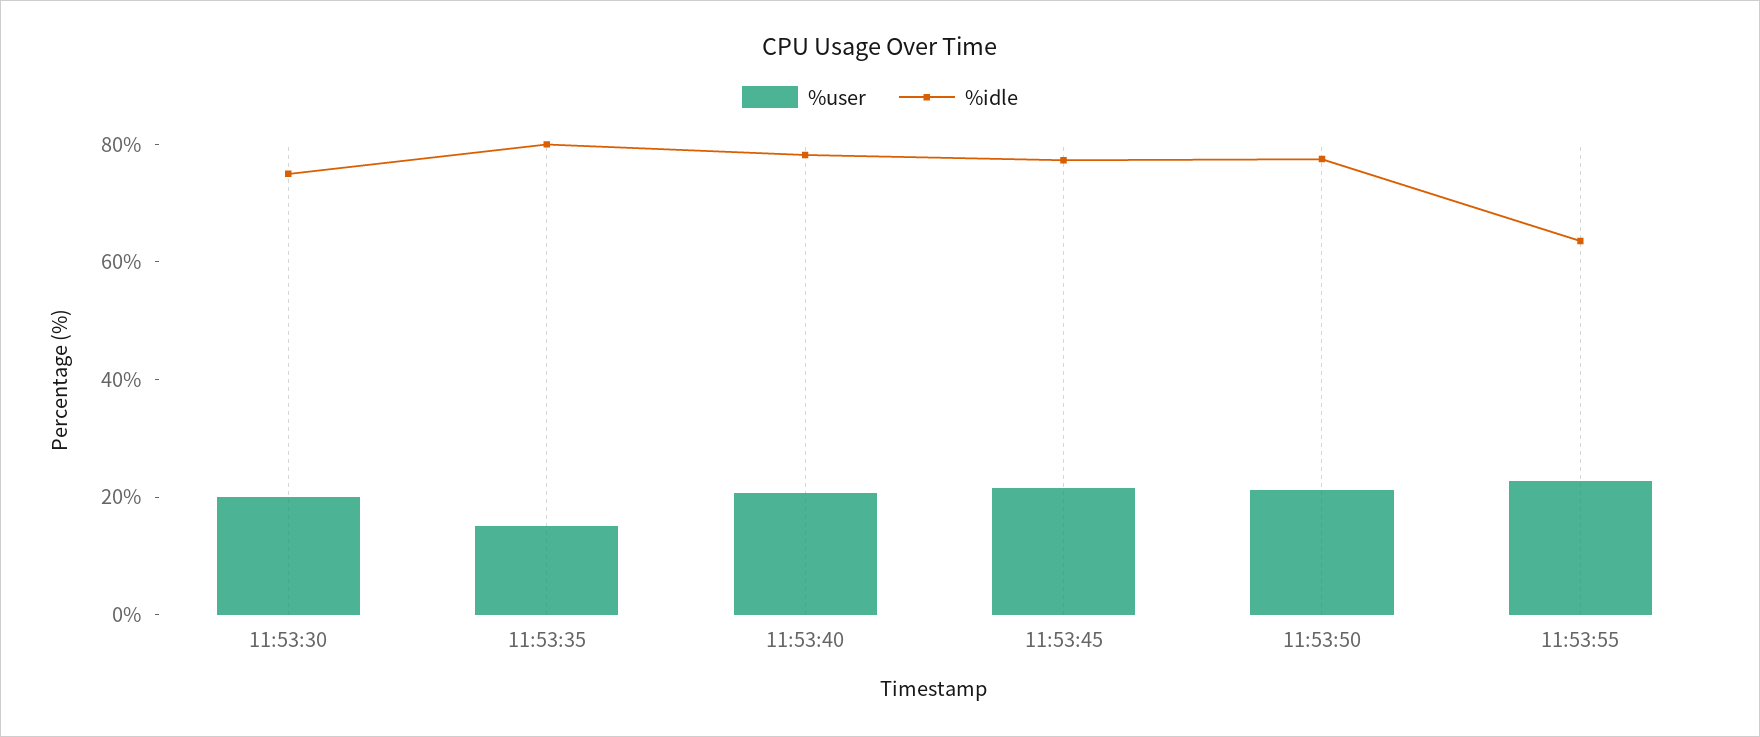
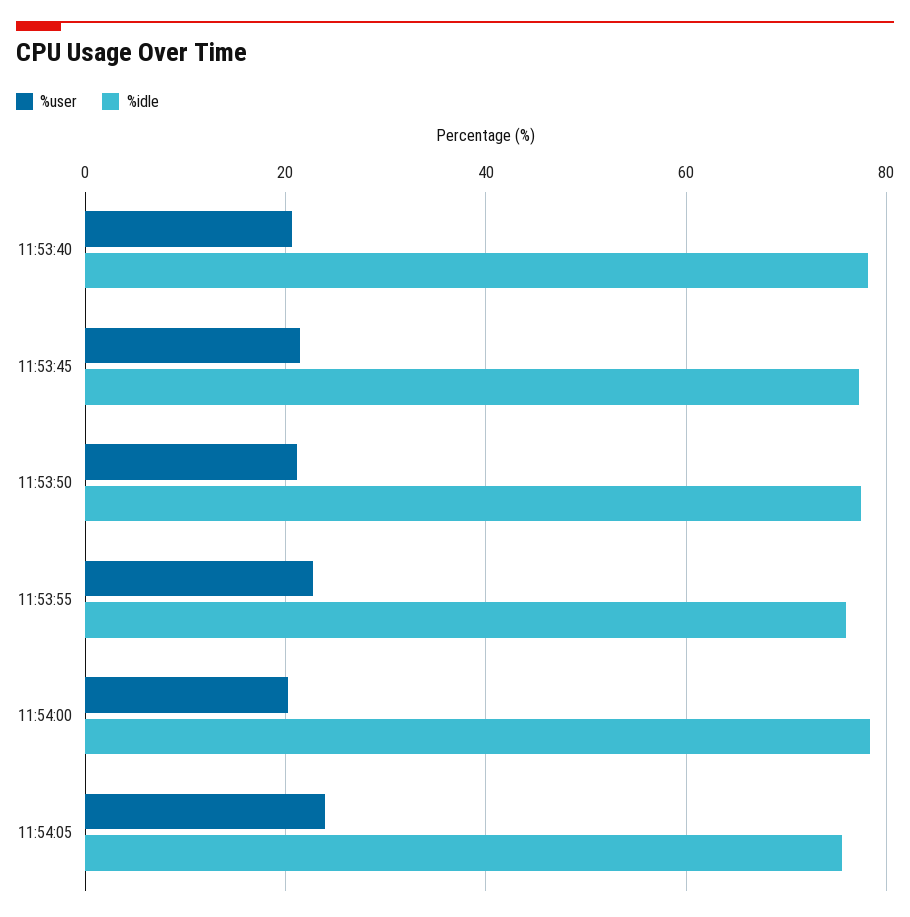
%user, 11:53:30: 20 -> none
%idle, 11:53:30: 75 -> none
%user, 11:53:35: 15 -> none
%idle, 11:53:35: 80 -> none
%idle, 11:53:55: 65 -> 76
%user, 11:54:00: none -> 20
%idle, 11:54:00: none -> 78
%user, 11:54:05: none -> 24
%idle, 11:54:05: none -> 76

